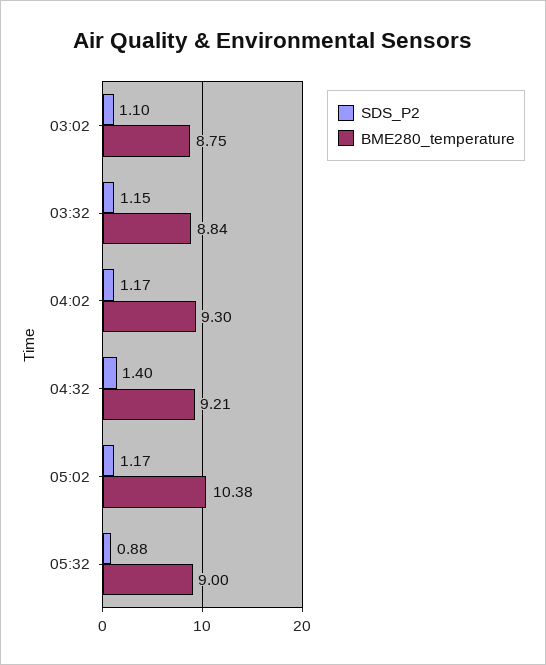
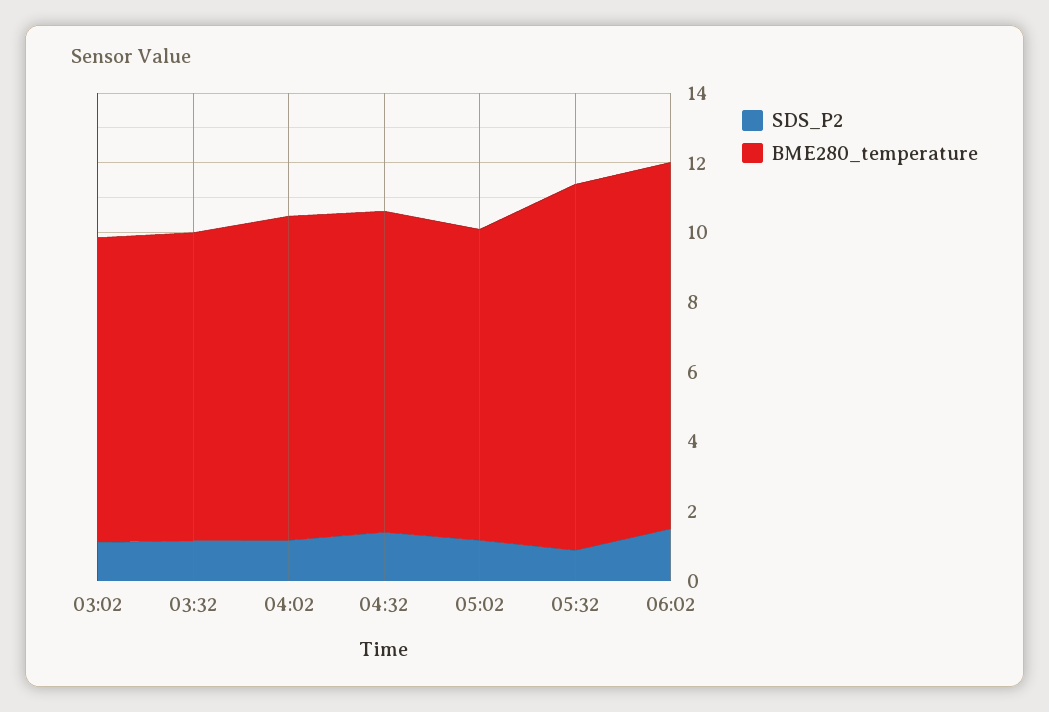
BME280_temperature, 05:02: 10.38 -> 9
BME280_temperature, 05:32: 9 -> 10.5
SDS_P2, 06:02: none -> 1.5
BME280_temperature, 06:02: none -> 10.5

